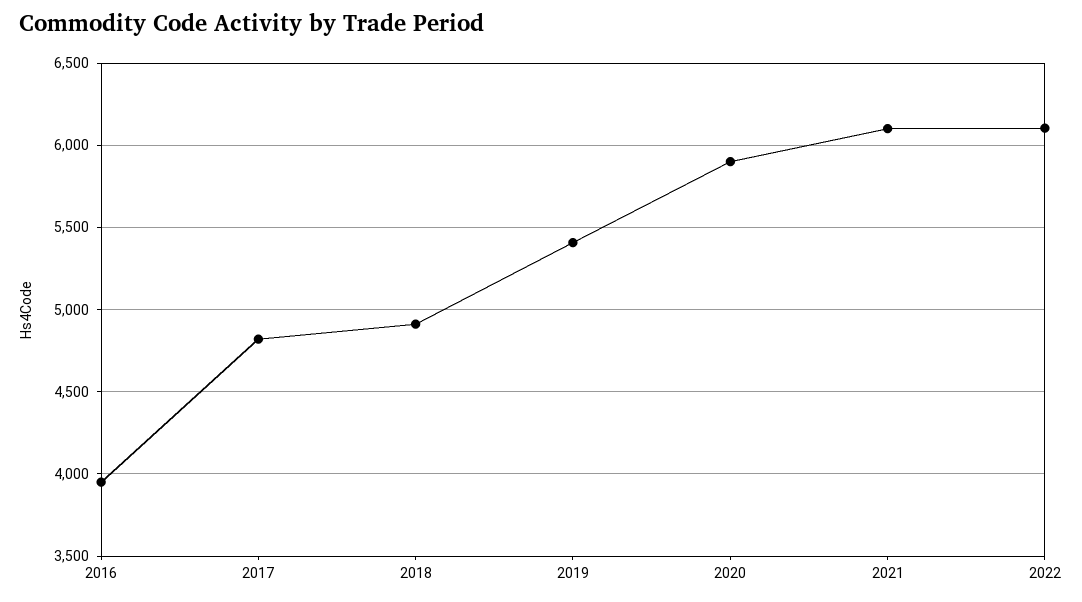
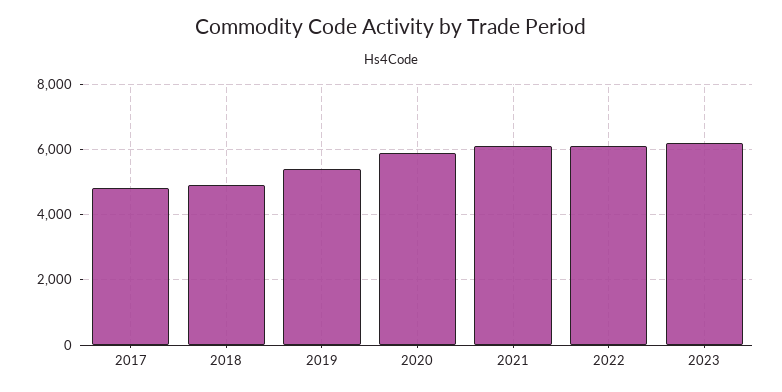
2016: 3950 -> none
2023: none -> 6200

